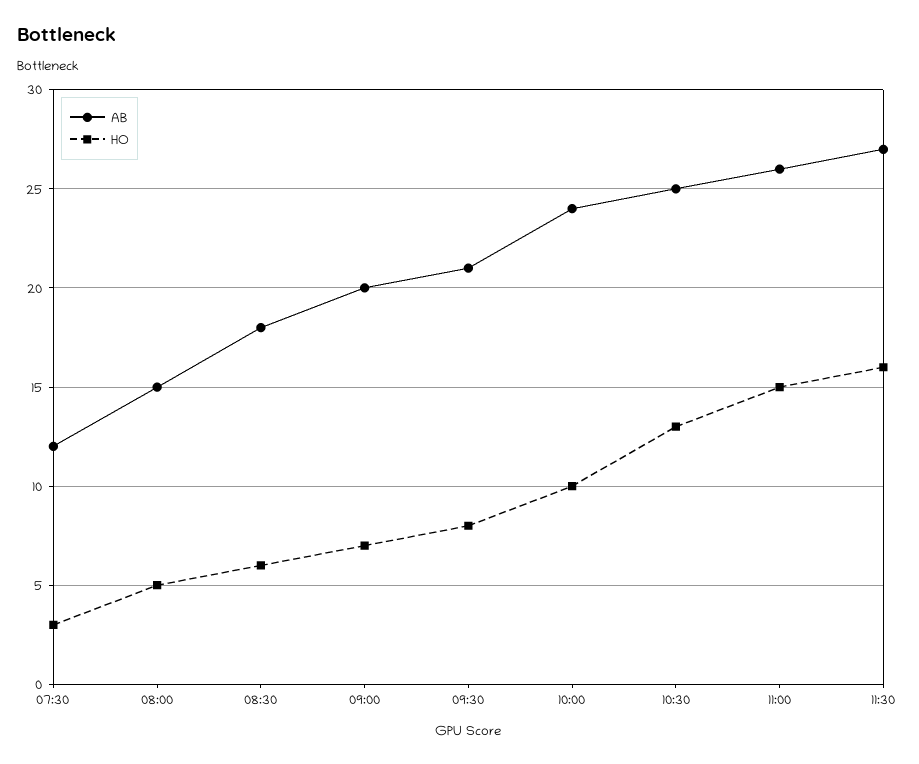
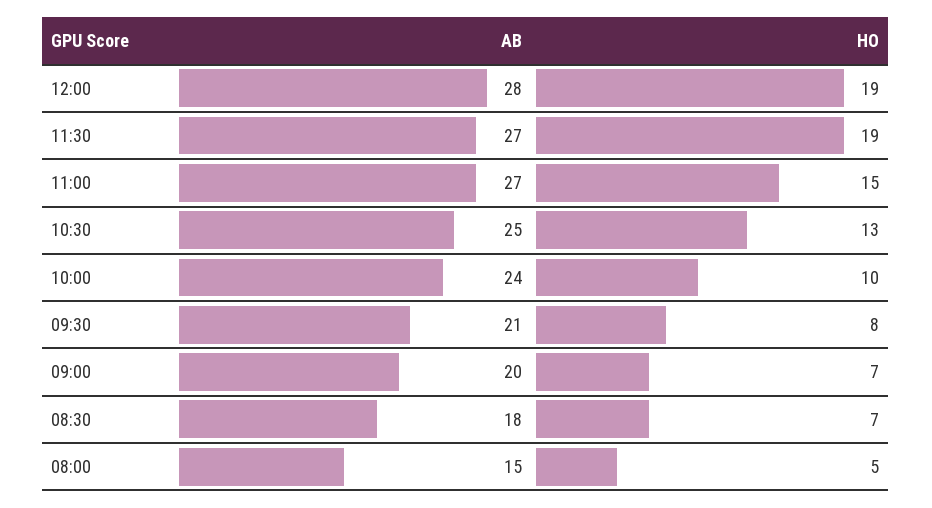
AB, 07:30: 12 -> none
HO, 07:30: 3 -> none
HO, 08:30: 6 -> 7
AB, 11:00: 26 -> 27
HO, 11:30: 16 -> 19
AB, 12:00: none -> 28
HO, 12:00: none -> 19

